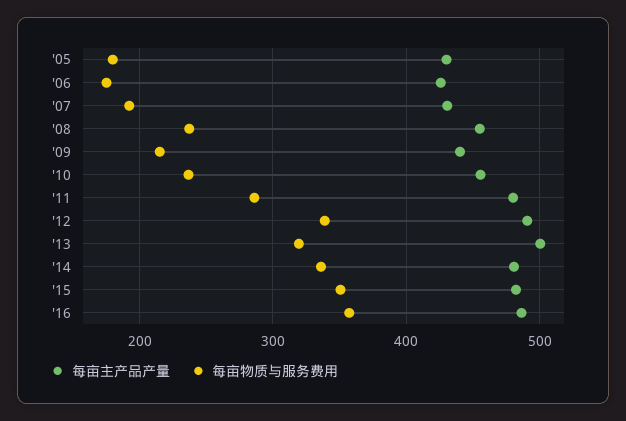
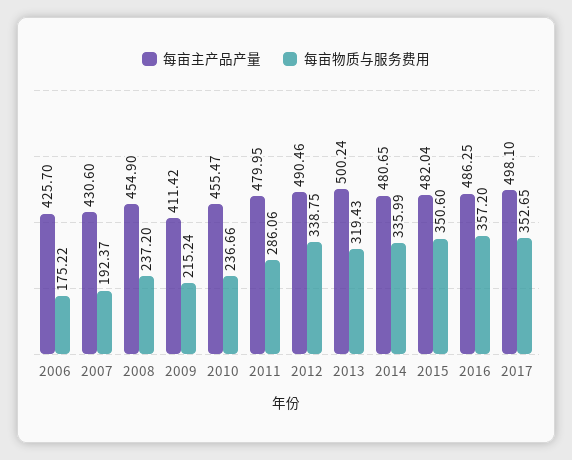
每亩主产品产量, '05: 430 -> none
每亩物质与服务费用, '05: 180 -> none
每亩主产品产量, '09: 440 -> 411.42
每亩主产品产量, 2017: none -> 498.1
每亩物质与服务费用, 2017: none -> 352.65

